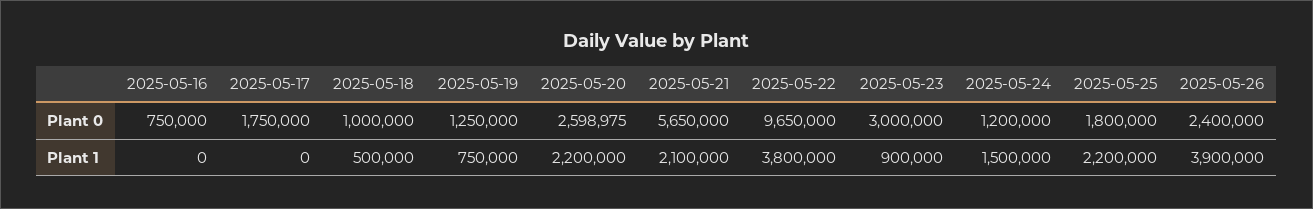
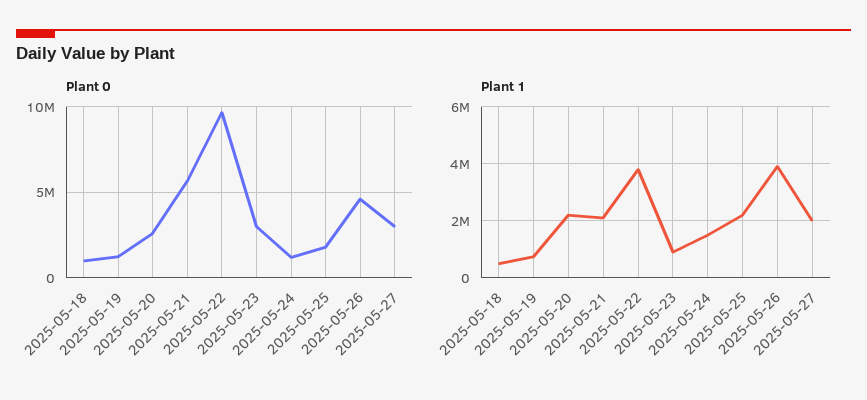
Plant 0, 2025-05-16: 750000 -> none
Plant 0, 2025-05-17: 1750000 -> none
Plant 0, 2025-05-26: 2400000 -> 4500000
Plant 1, 2025-05-16: 0 -> none
Plant 1, 2025-05-17: 0 -> none
Plant 0, 2025-05-27: none -> 3000000
Plant 1, 2025-05-27: none -> 2000000

